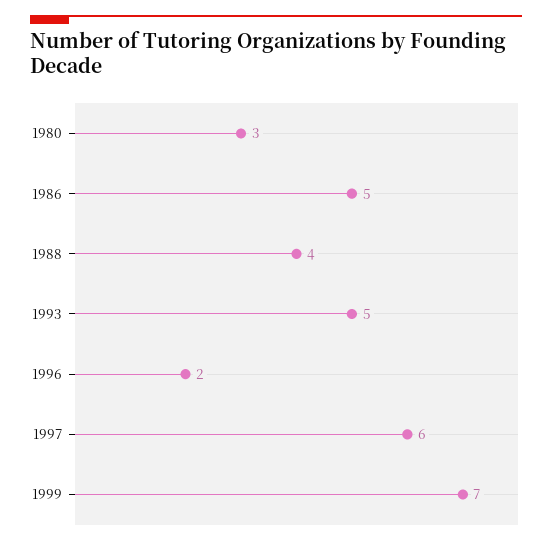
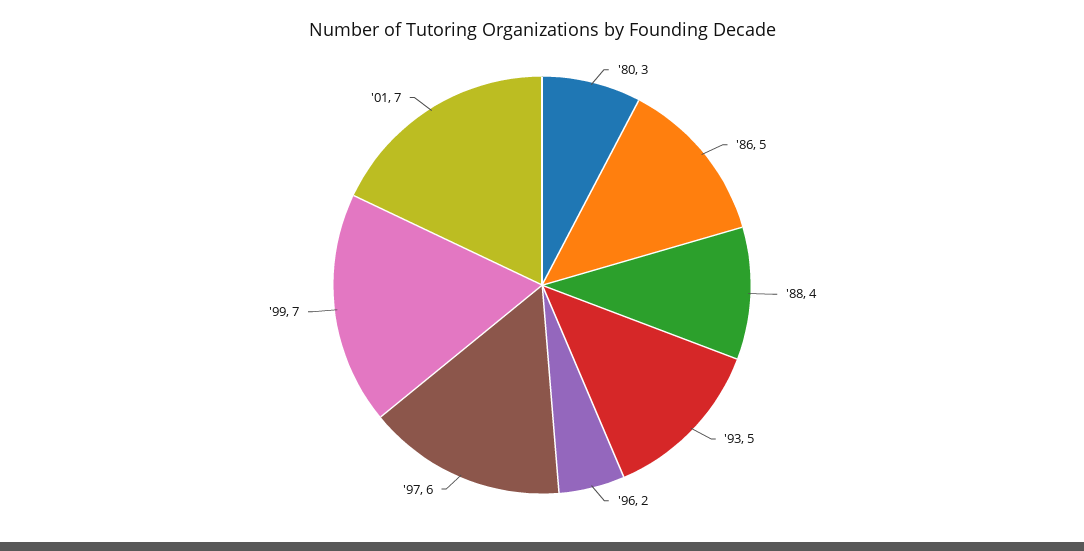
'01: none -> 7

